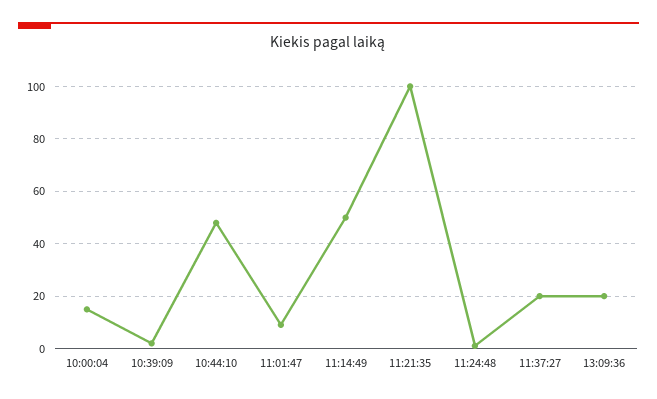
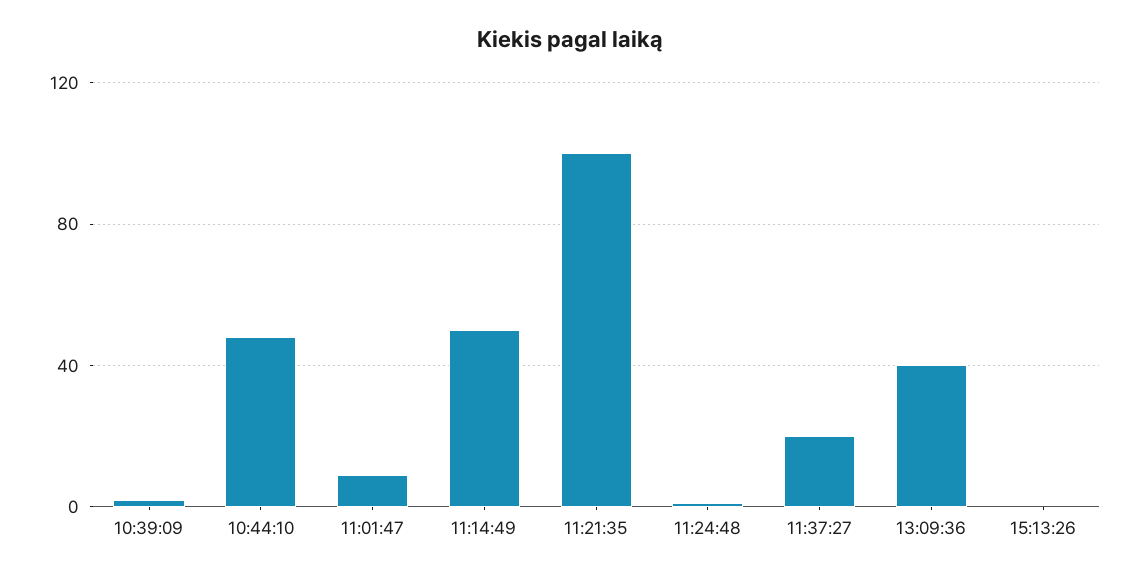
10:00:04: 15 -> none
13:09:36: 20 -> 40
15:13:26: none -> 0

